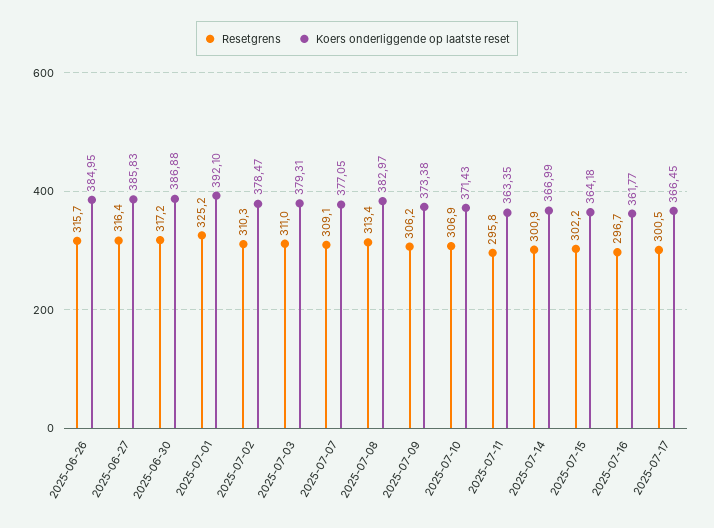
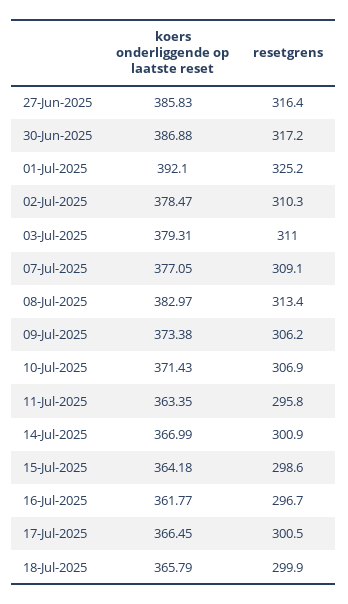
Resetgrens, 2025-06-26: 315.7 -> none
Koers onderliggende op laatste reset, 2025-06-26: 384.95 -> none
Resetgrens, 2025-07-15: 302.2 -> 298.6
Koers onderliggende op laatste reset, 18-Jul-2025: none -> 365.79
Resetgrens, 18-Jul-2025: none -> 299.9

